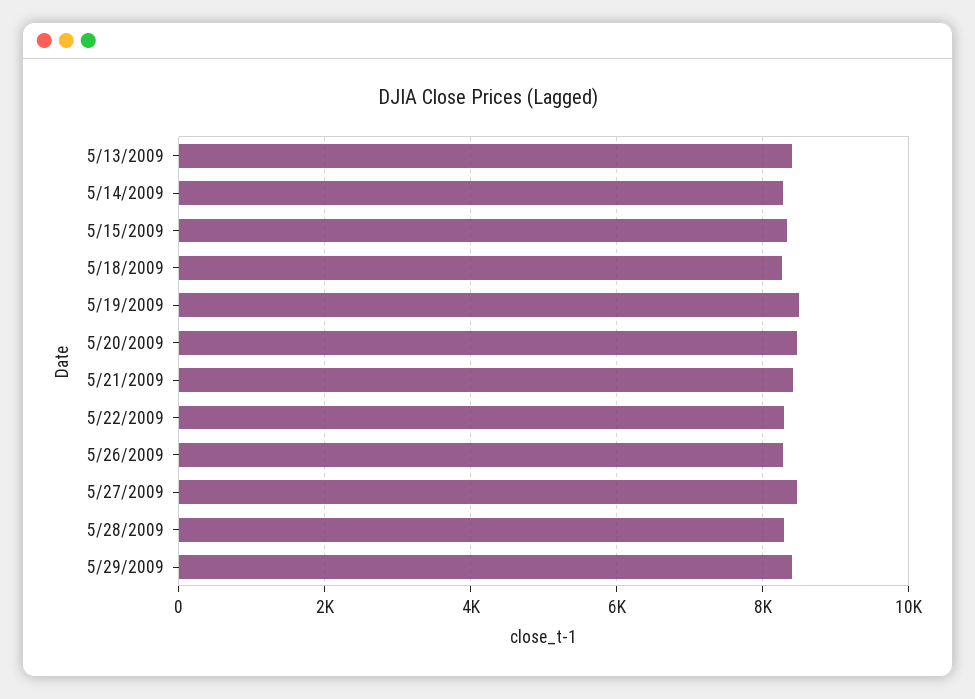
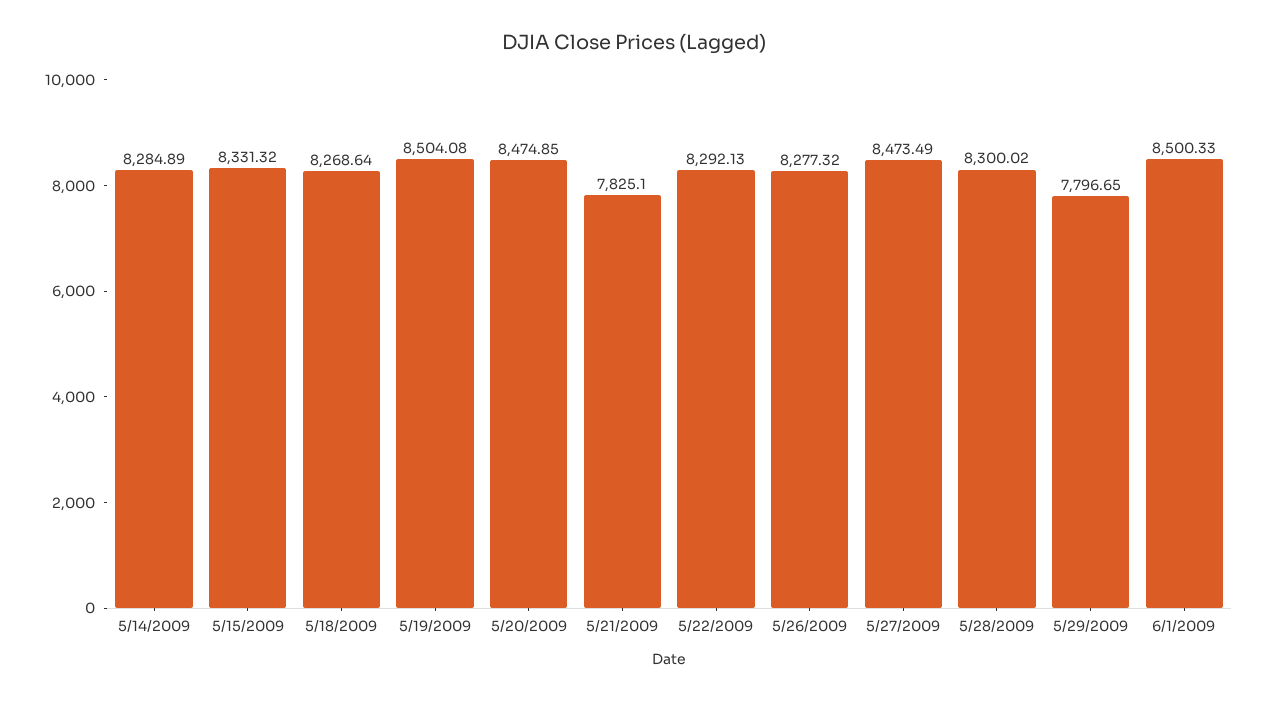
5/13/2009: 8400 -> none
5/21/2009: 8400 -> 7825.1
5/29/2009: 8400 -> 7796.65
6/1/2009: none -> 8500.33

